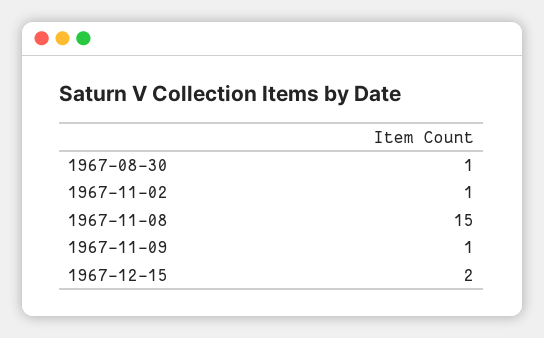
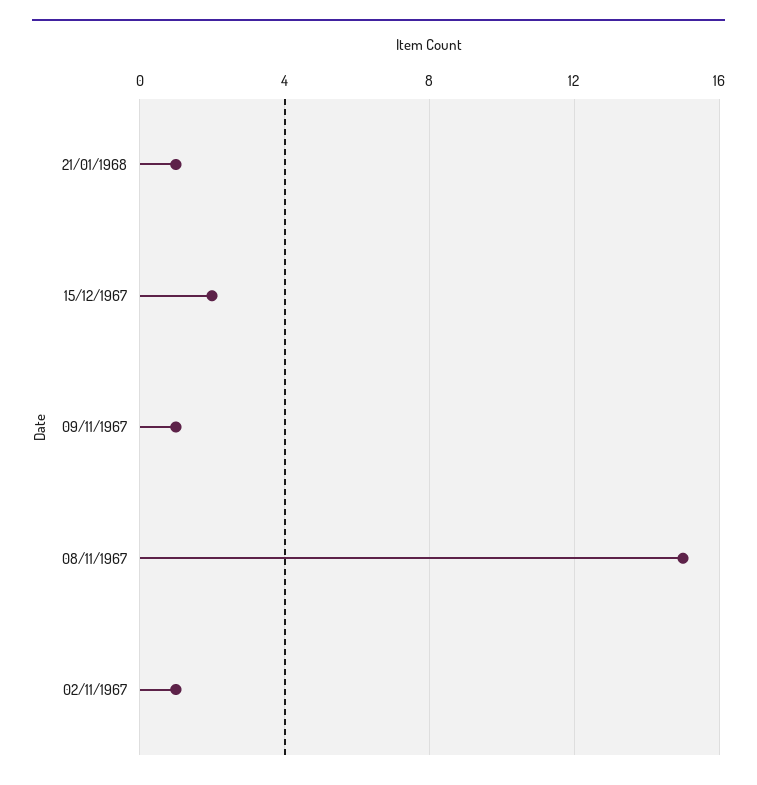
1967-08-30: 1 -> none
21/01/1968: none -> 1

